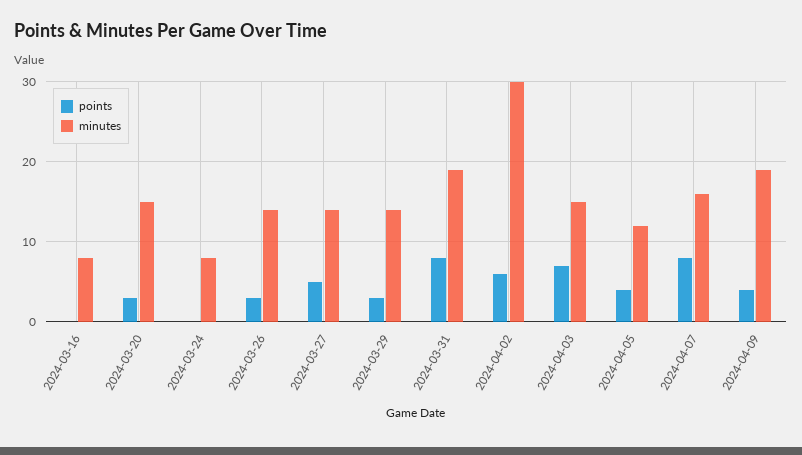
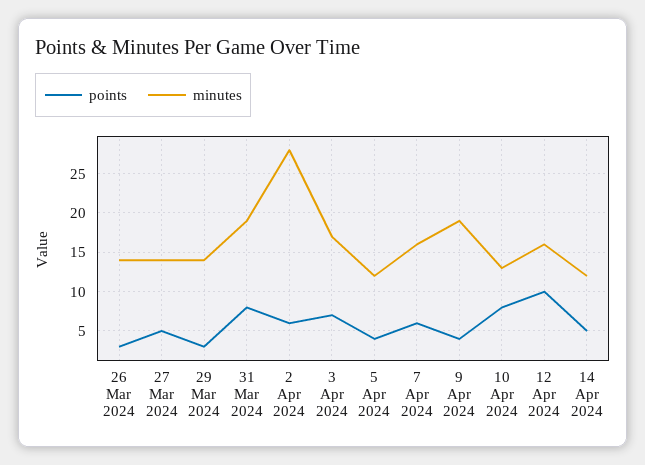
points, 2024-03-16: 0 -> none
minutes, 2024-03-16: 8 -> none
points, 2024-03-20: 3 -> none
minutes, 2024-03-20: 15 -> none
points, 2024-03-24: 0 -> none
minutes, 2024-03-24: 8 -> none
minutes, 2024-04-02: 30 -> 28
minutes, 2024-04-03: 15 -> 17
points, 2024-04-07: 8 -> 6
points, 10 Apr 2024: none -> 8
minutes, 10 Apr 2024: none -> 13
points, 12 Apr 2024: none -> 10
minutes, 12 Apr 2024: none -> 16
points, 14 Apr 2024: none -> 5
minutes, 14 Apr 2024: none -> 12

